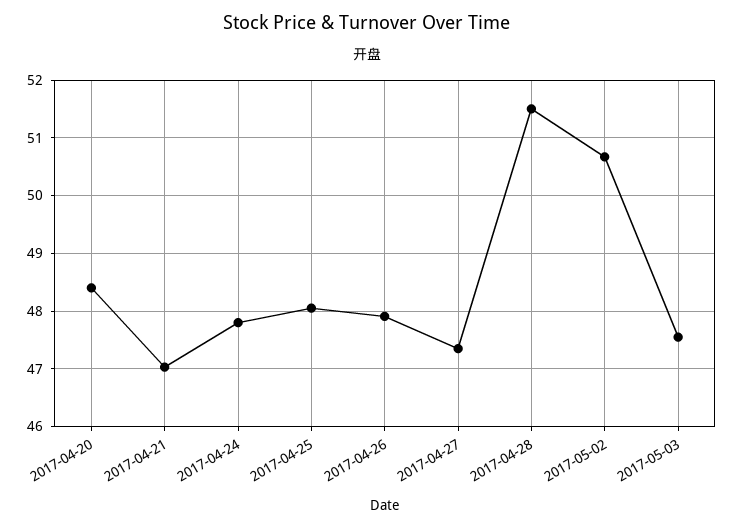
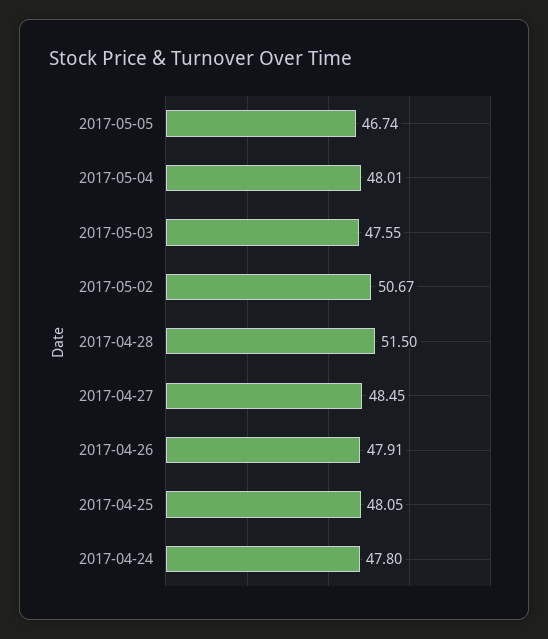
2017-04-20: 48.4 -> none
2017-04-21: 47 -> none
2017-04-27: 47.4 -> 48.45
2017-05-05: none -> 46.74
2017-05-04: none -> 48.01

